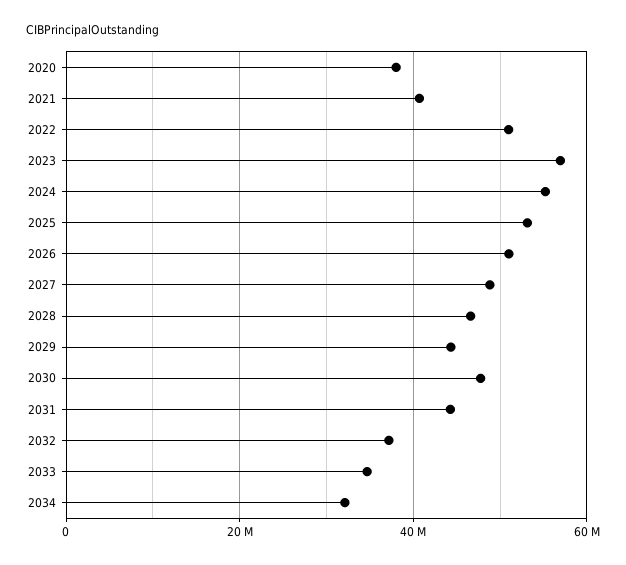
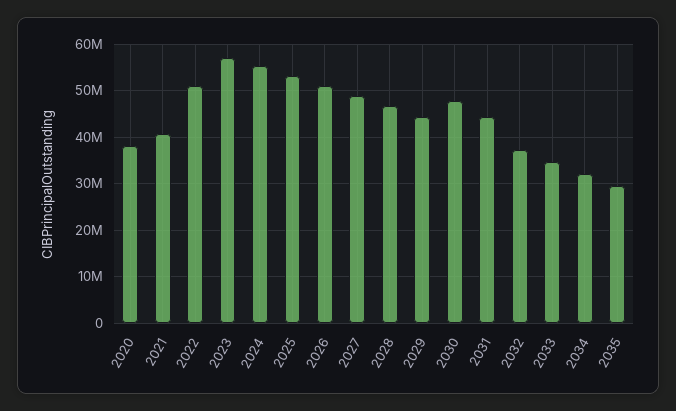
2035: none -> 30000000

